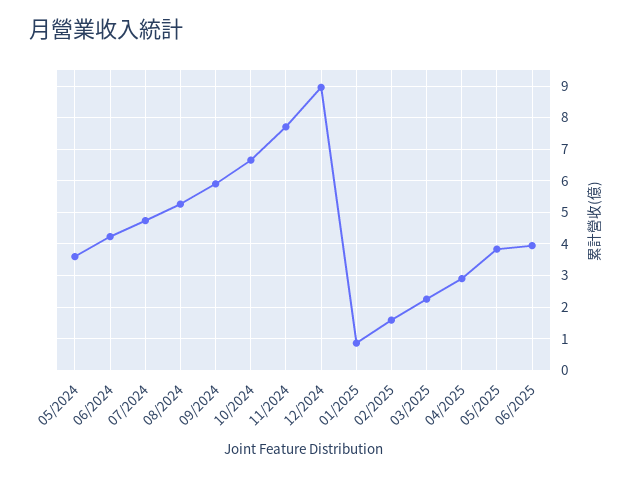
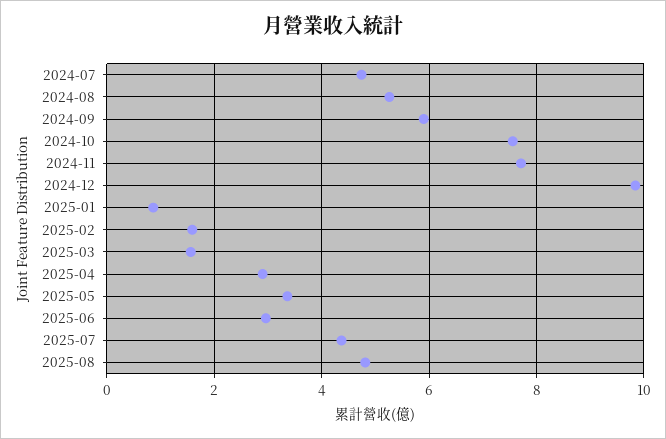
05/2024: 3.6 -> none
06/2024: 4.2 -> none
10/2024: 6.6 -> 7.6
12/2024: 9 -> 9.8
03/2025: 2.2 -> 1.6
05/2025: 3.8 -> 3.4
06/2025: 4 -> 3
2025-07: none -> 4.4
2025-08: none -> 4.8

